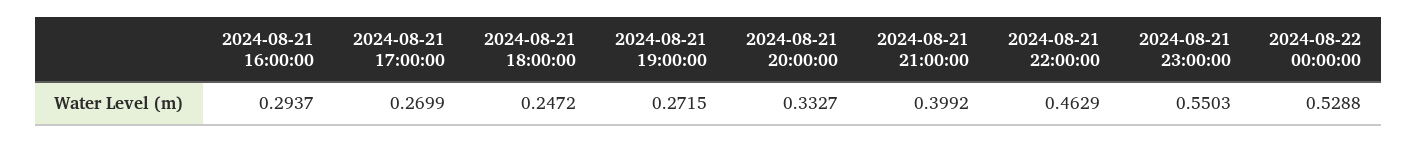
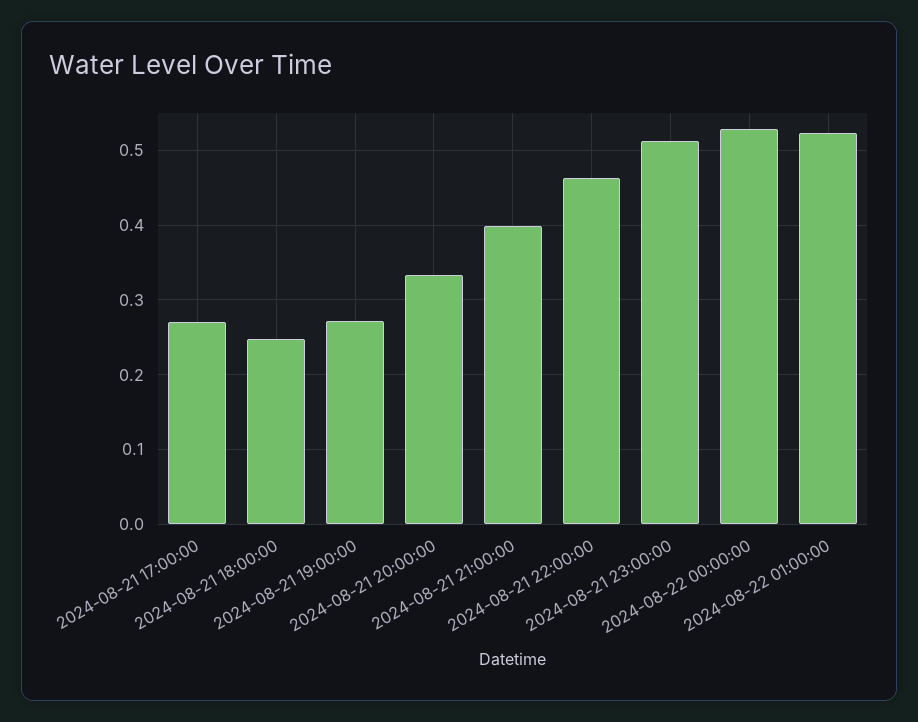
2024-08-21 16:00:00: 0.2937 -> none
2024-08-21 23:00:00: 0.5503 -> 0.51
2024-08-22 01:00:00: none -> 0.52

